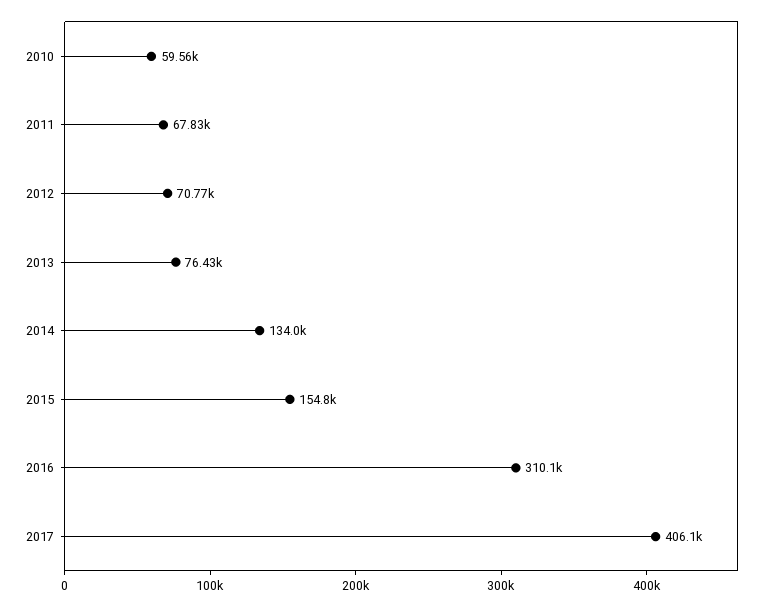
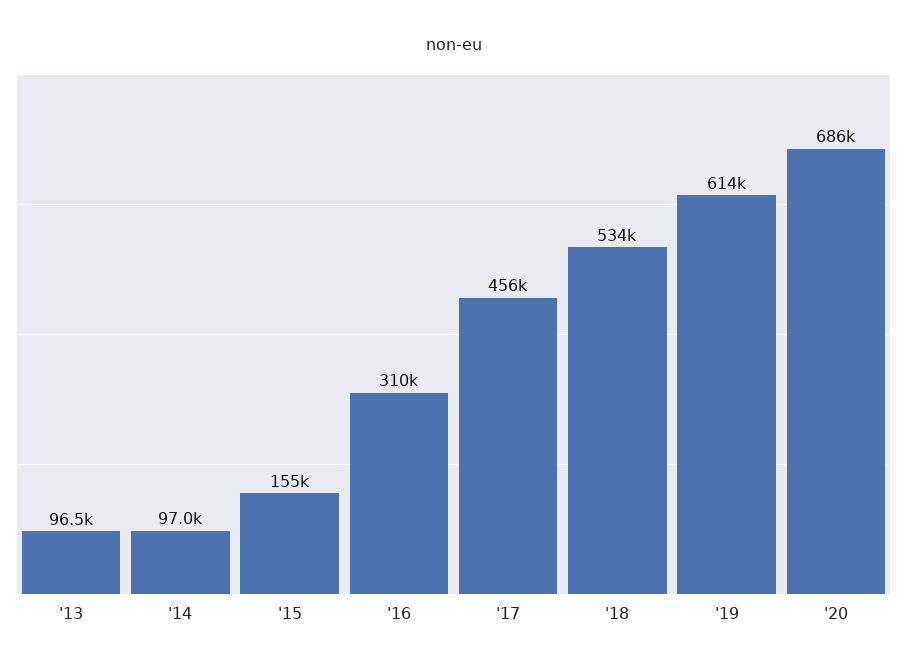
2010: 59560 -> none
2011: 67830 -> none
2012: 70770 -> none
2013: 76430 -> 96500
2014: 134000 -> 97000
2017: 406100 -> 456000
'18: none -> 534000
'19: none -> 614000
'20: none -> 686000

